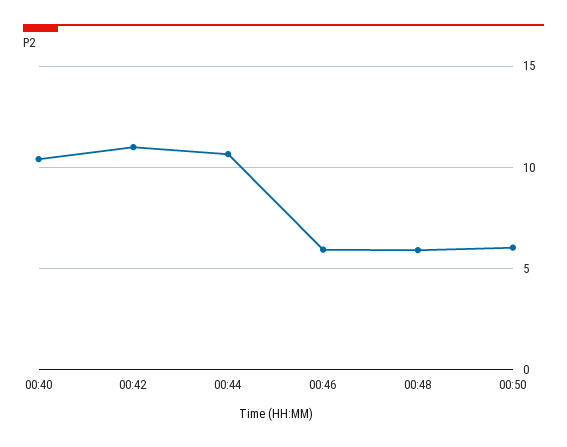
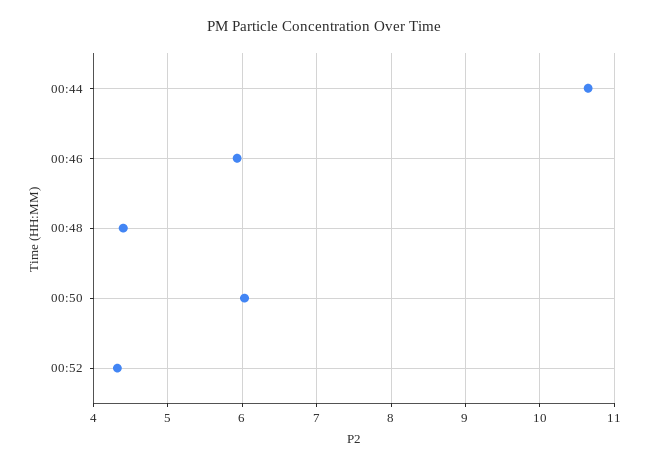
00:40: 10.5 -> none
00:42: 11 -> none
00:48: 6 -> 4.4
00:52: none -> 4.3

